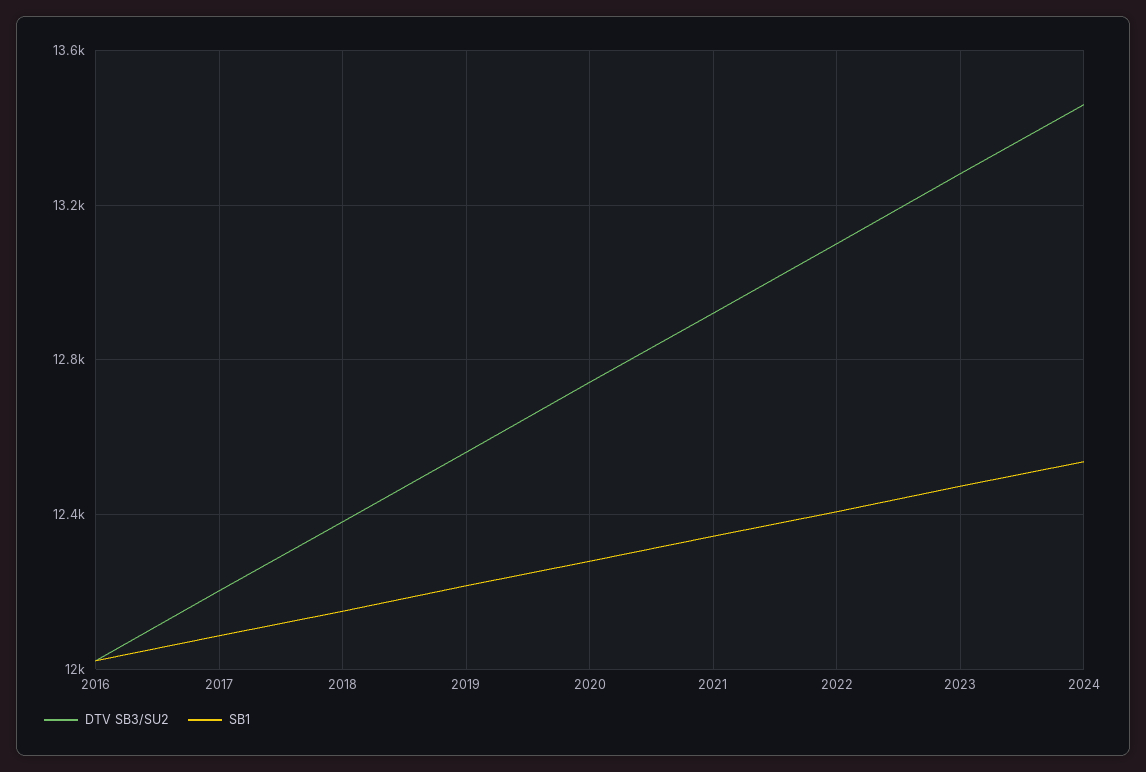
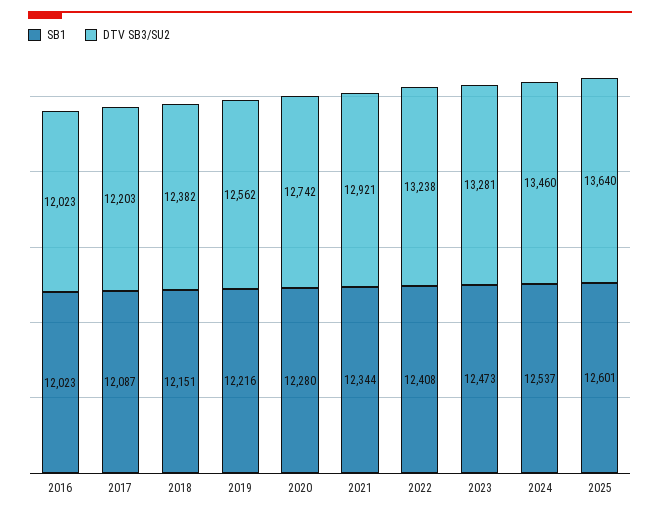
DTV SB3/SU2, 2022: 13100 -> 13238
SB1, 2025: none -> 12601
DTV SB3/SU2, 2025: none -> 13640

